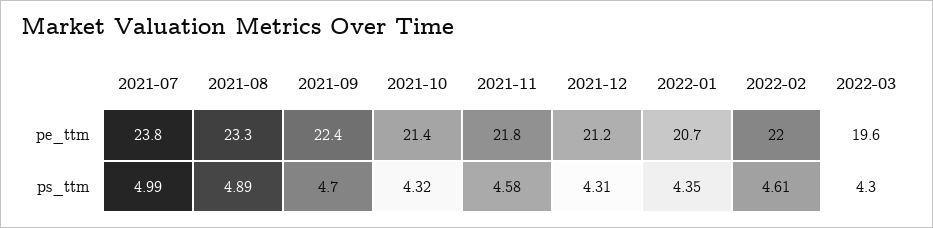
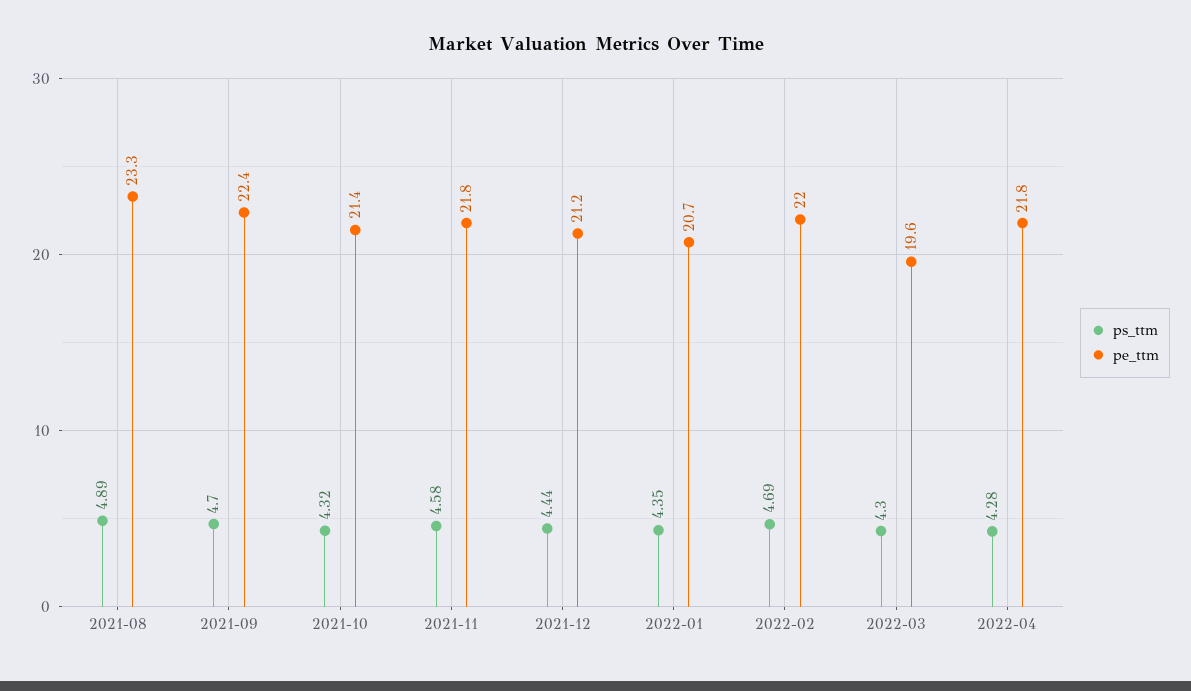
pe_ttm, 2021-07: 23.8 -> none
ps_ttm, 2021-07: 4.99 -> none
ps_ttm, 2021-12: 4.31 -> 4.44
ps_ttm, 2022-02: 4.61 -> 4.69
ps_ttm, 2022-04: none -> 4.28
pe_ttm, 2022-04: none -> 21.8

